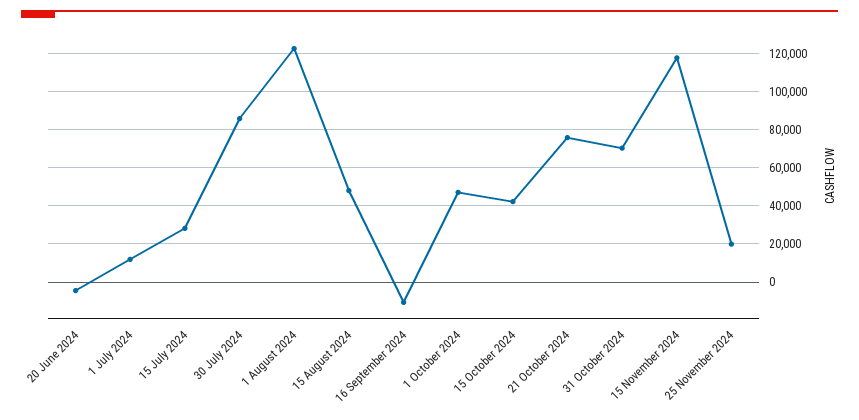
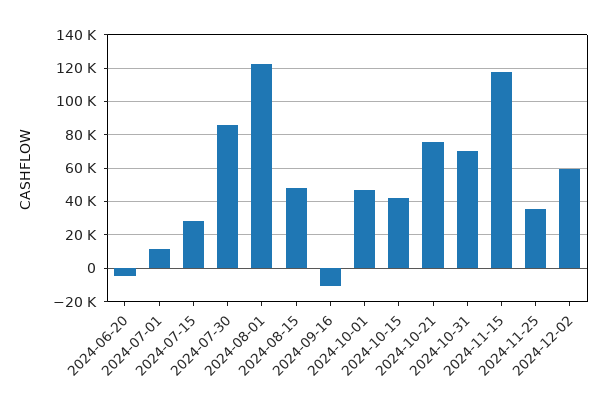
25 November 2024: 20000 -> 35000
2024-12-02: none -> 60000

